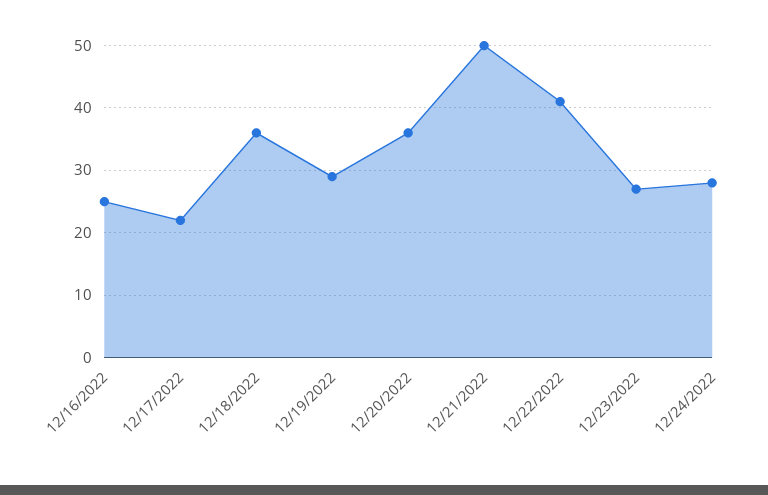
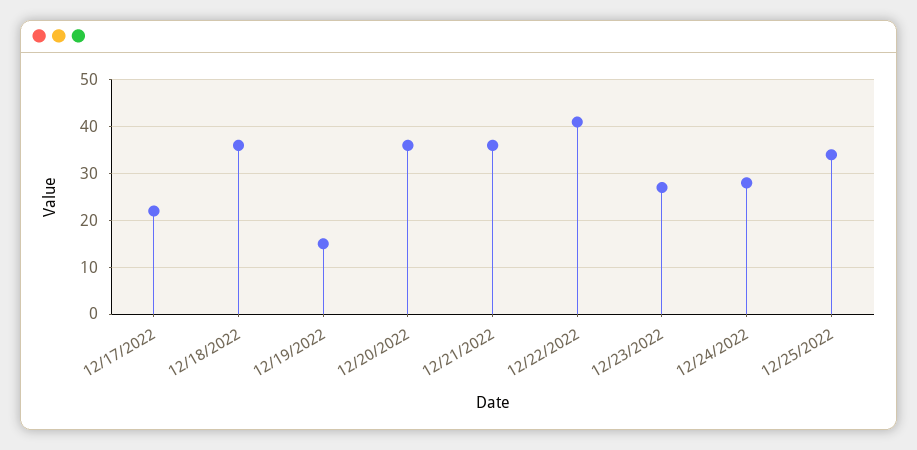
12/16/2022: 25 -> none
12/19/2022: 29 -> 15
12/21/2022: 50 -> 35
12/25/2022: none -> 35

